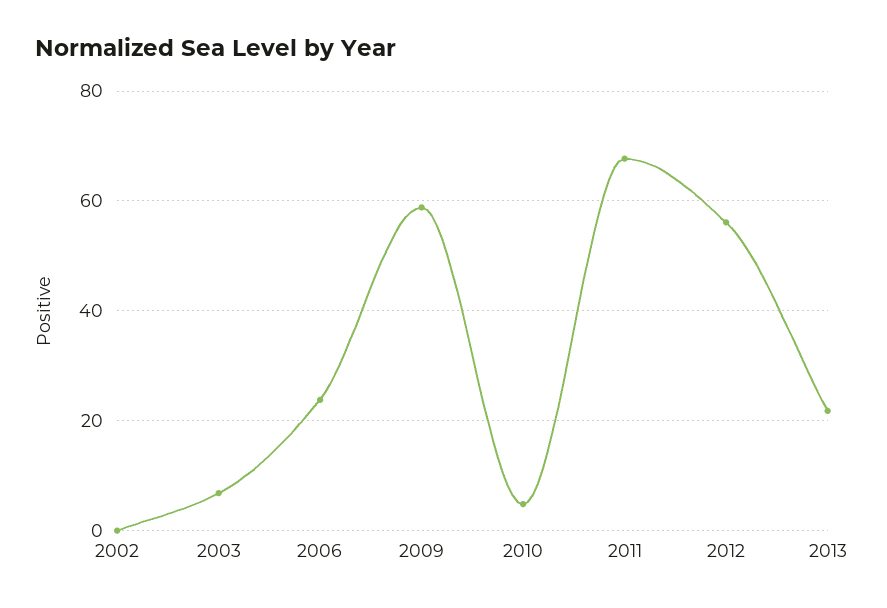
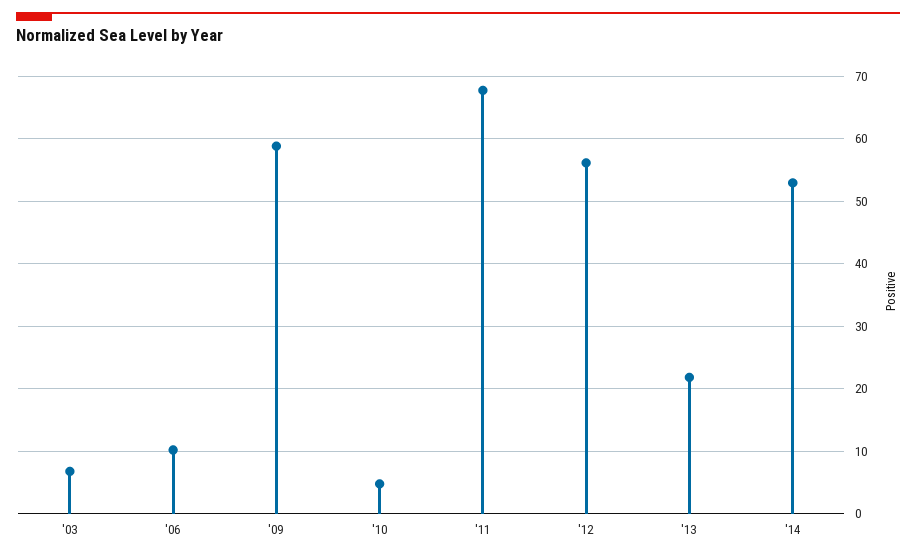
2002: 0 -> none
2006: 24 -> 10
'14: none -> 53

